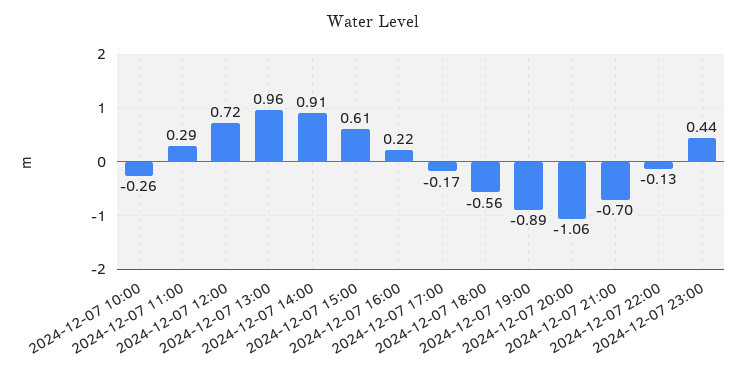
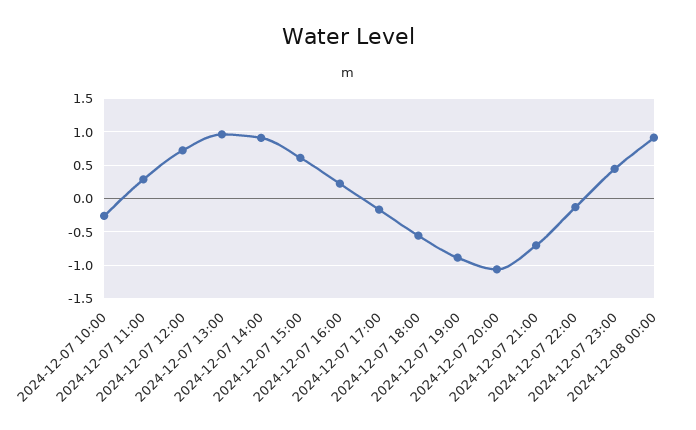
2024-12-08 00:00: none -> 0.9

